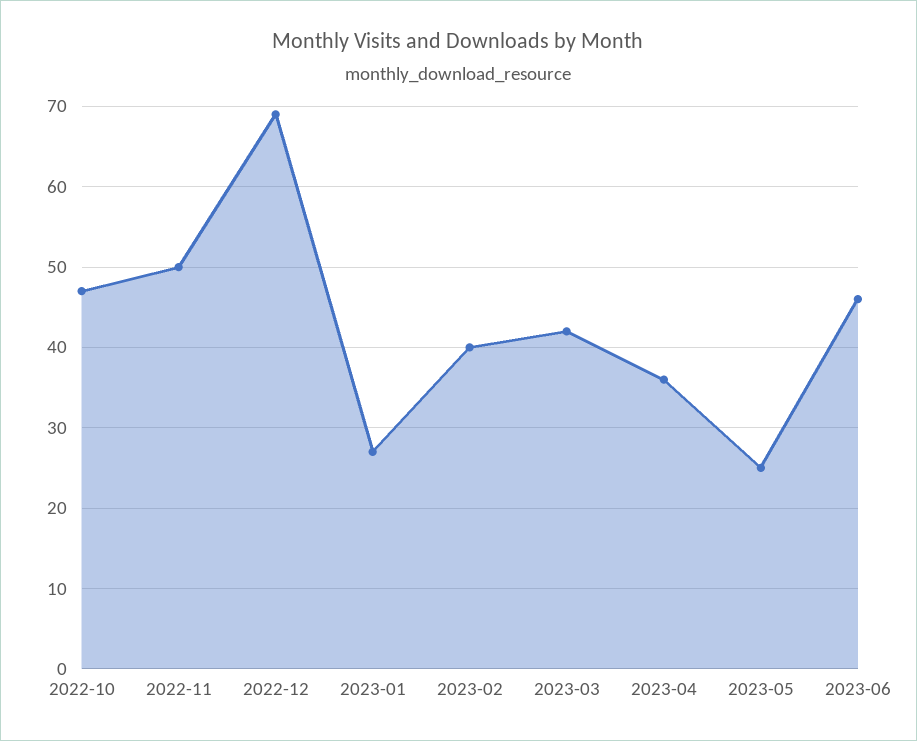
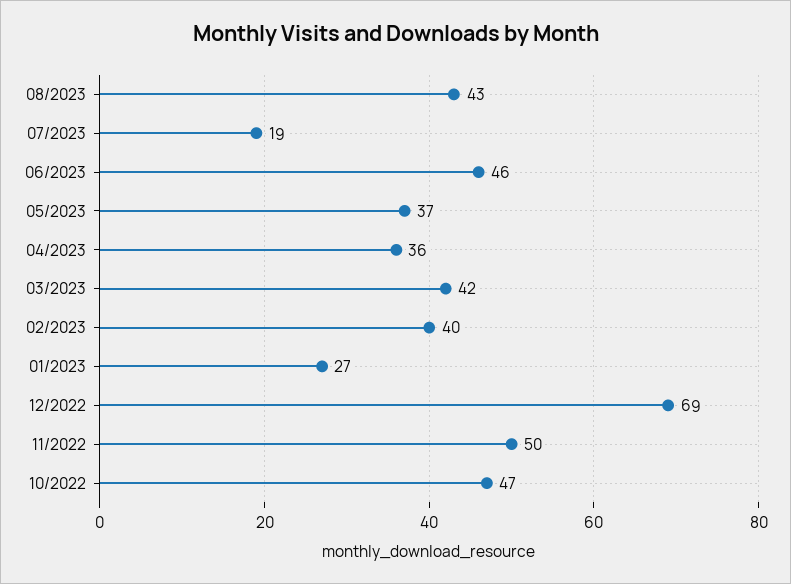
2023-05: 25 -> 37
08/2023: none -> 43
07/2023: none -> 19

